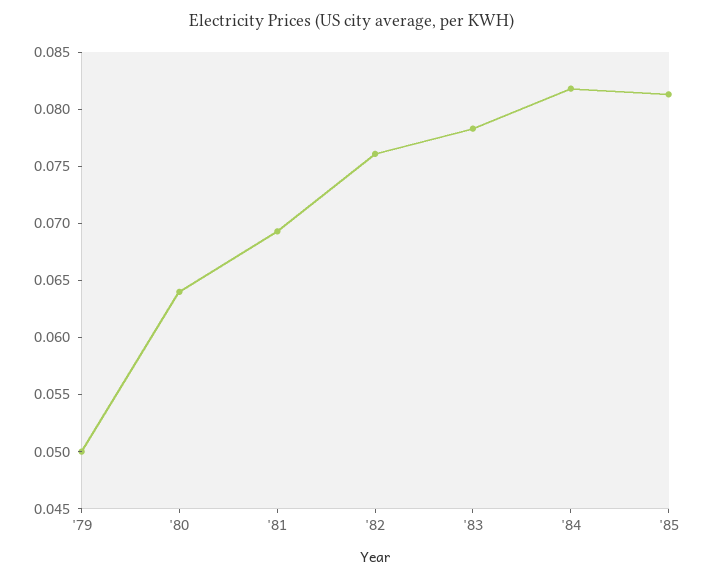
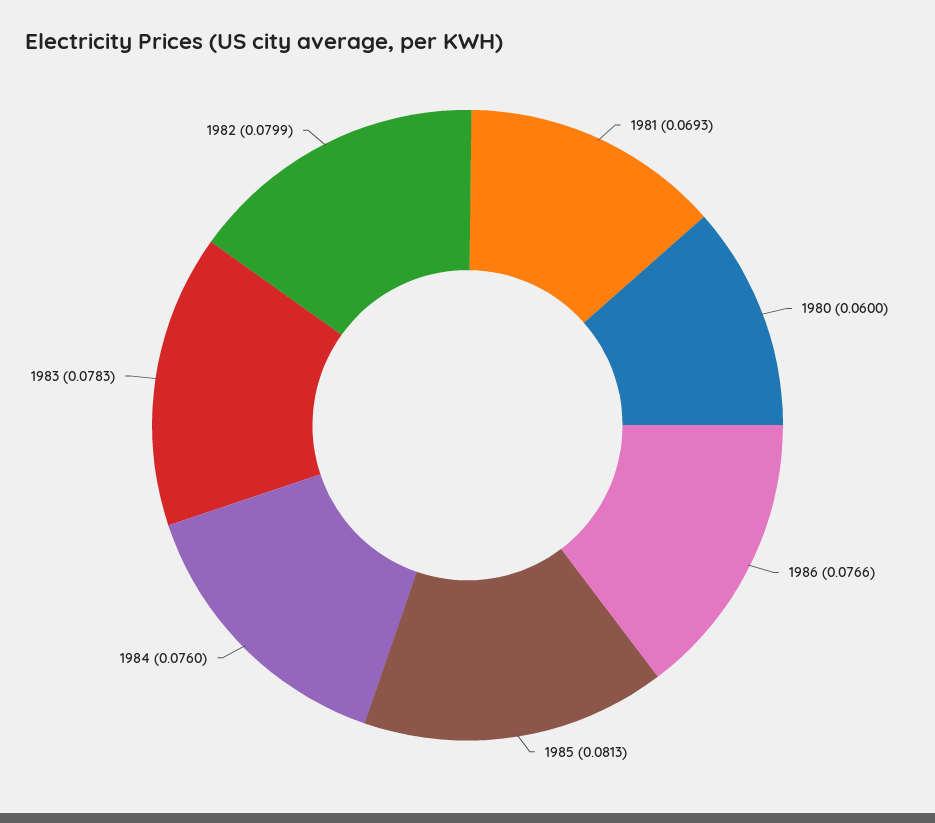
'79: 0.05 -> none
'80: 0.064 -> 0.06
'82: 0.076 -> 0.0799
'84: 0.082 -> 0.076
1986: none -> 0.0766

